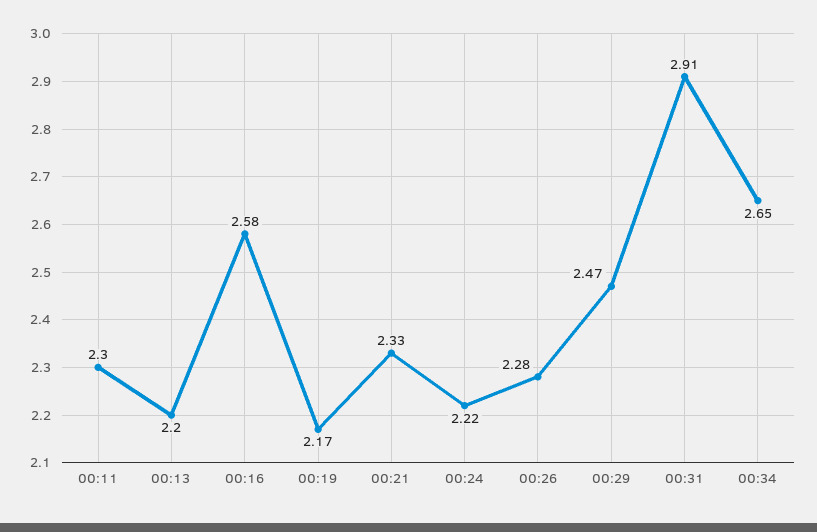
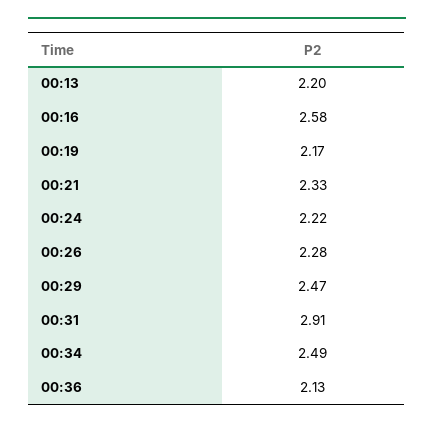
00:11: 2.3 -> none
00:34: 2.65 -> 2.49
00:36: none -> 2.13

